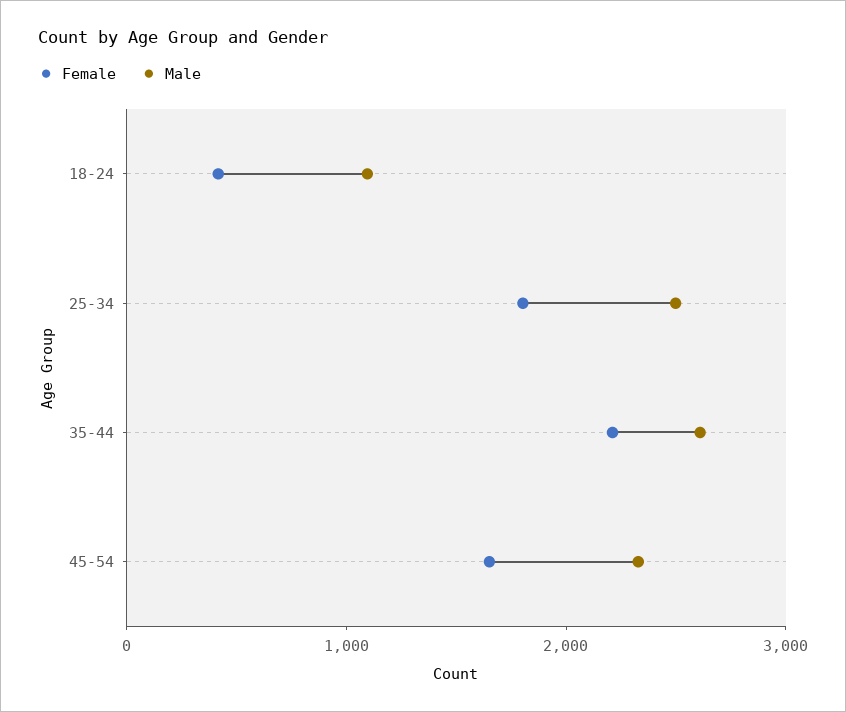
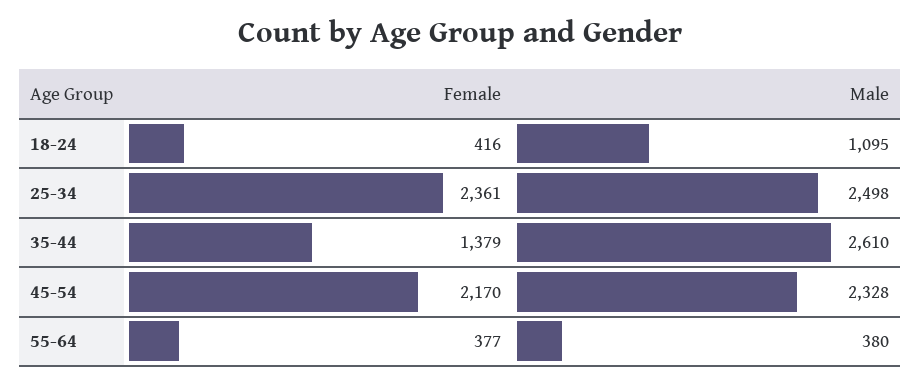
Female, 25-34: 1800 -> 2361
Female, 35-44: 2200 -> 1379
Female, 45-54: 1600 -> 2170
Female, 55-64: none -> 377
Male, 55-64: none -> 380

